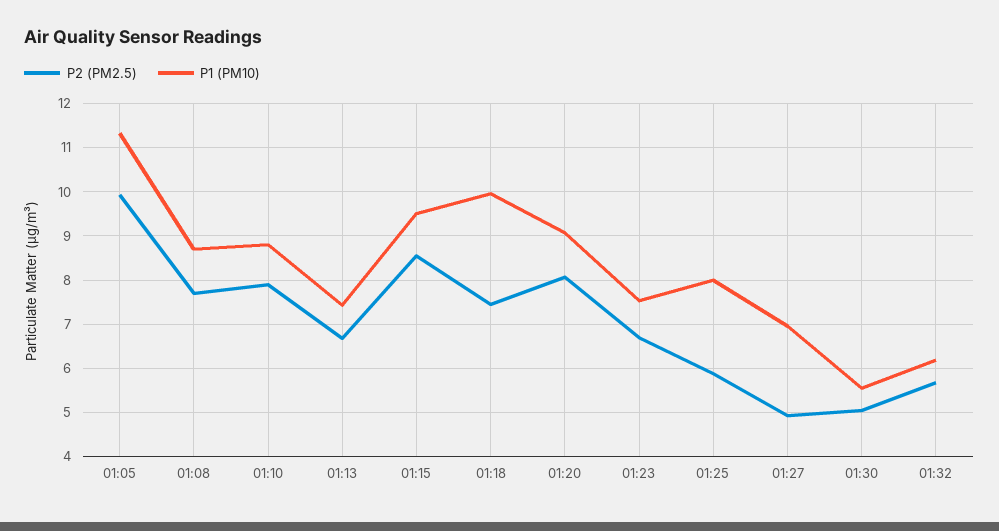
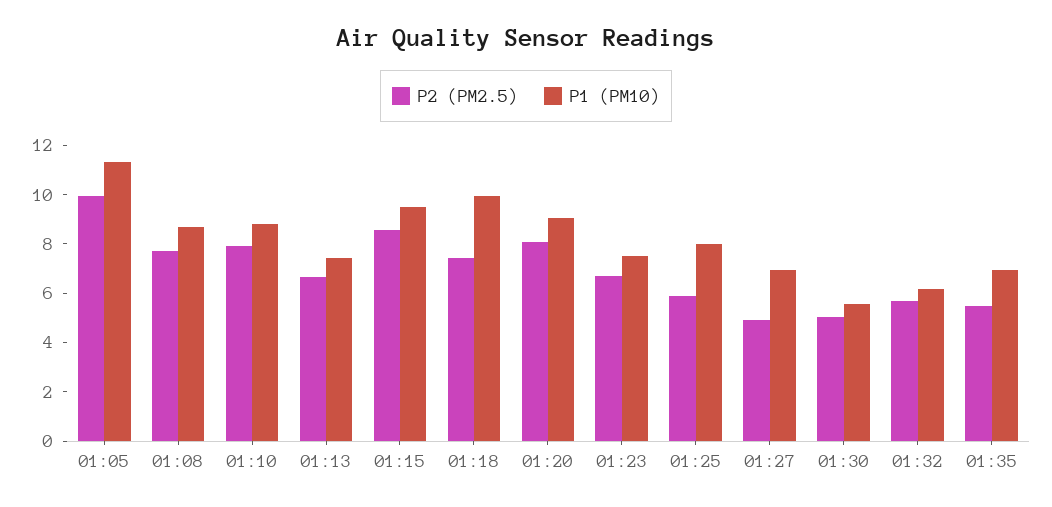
P2 (PM2.5), 01:35: none -> 5.5
P1 (PM10), 01:35: none -> 7

